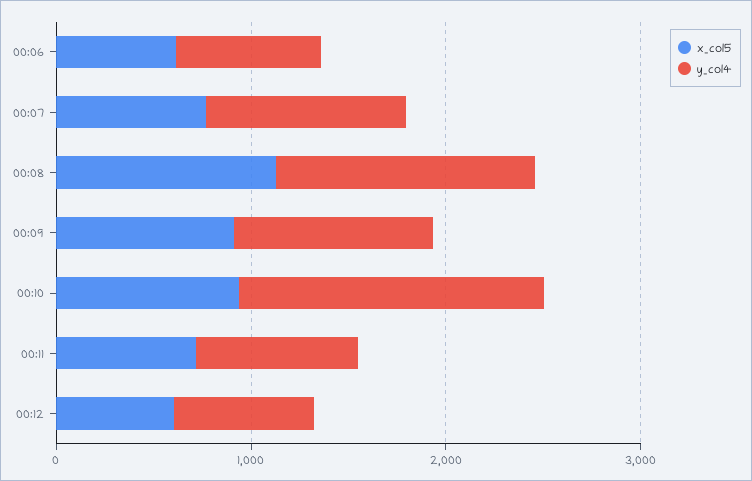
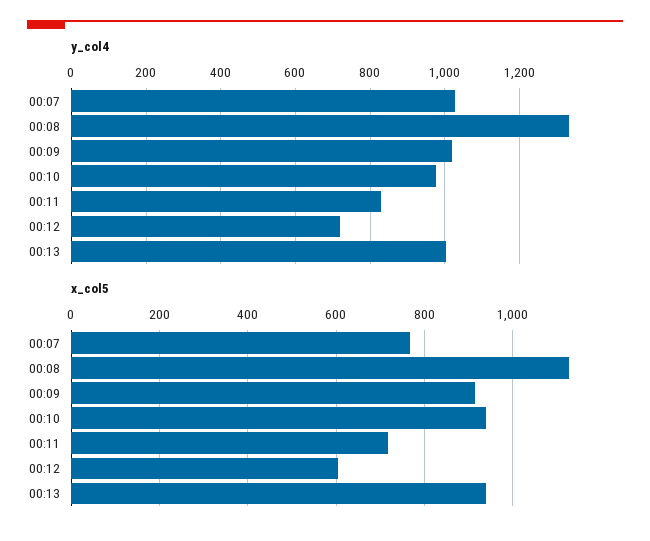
x_col5, 00:06: 600 -> none
y_col4, 00:06: 800 -> none
y_col4, 00:10: 1600 -> 980
y_col4, 00:13: none -> 1000
x_col5, 00:13: none -> 940

